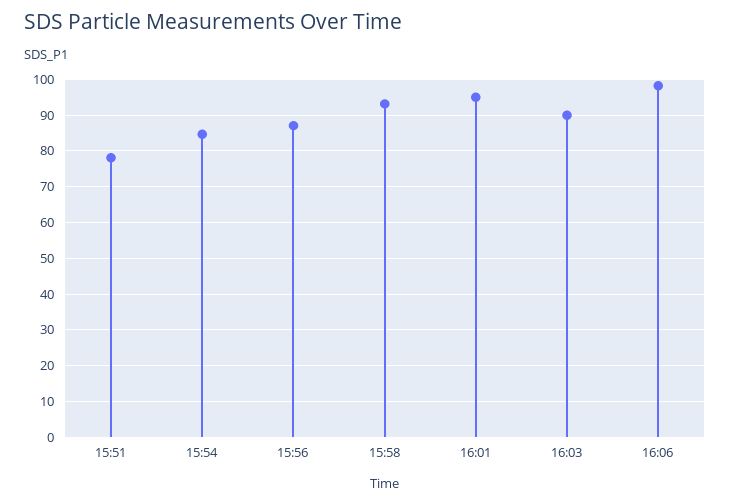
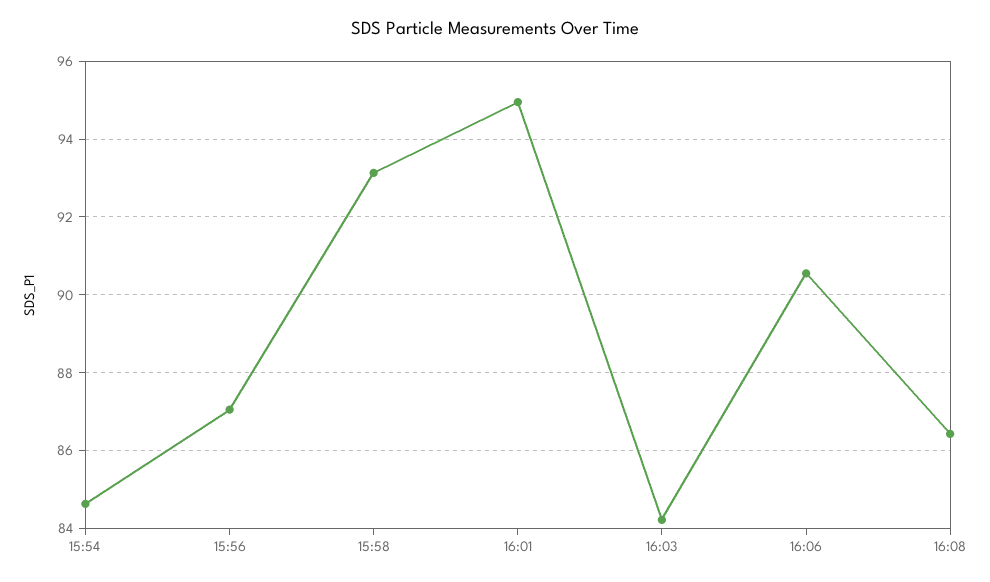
15:51: 78 -> none
16:03: 90 -> 84.2
16:06: 98 -> 90.6
16:08: none -> 86.4

